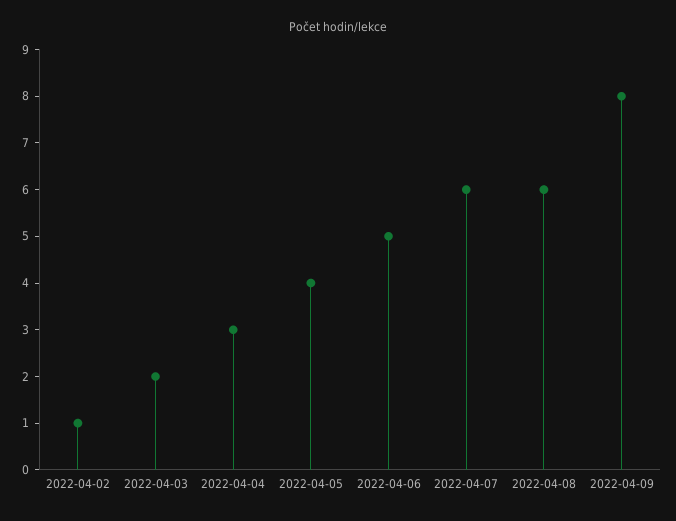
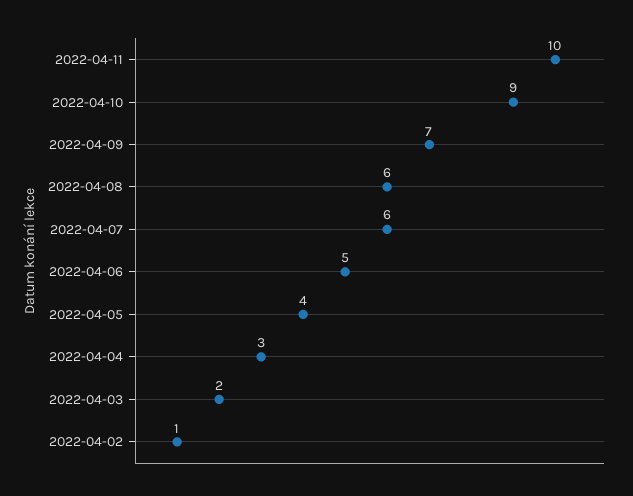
2022-04-09: 8 -> 7
2022-04-11: none -> 10
2022-04-10: none -> 9

